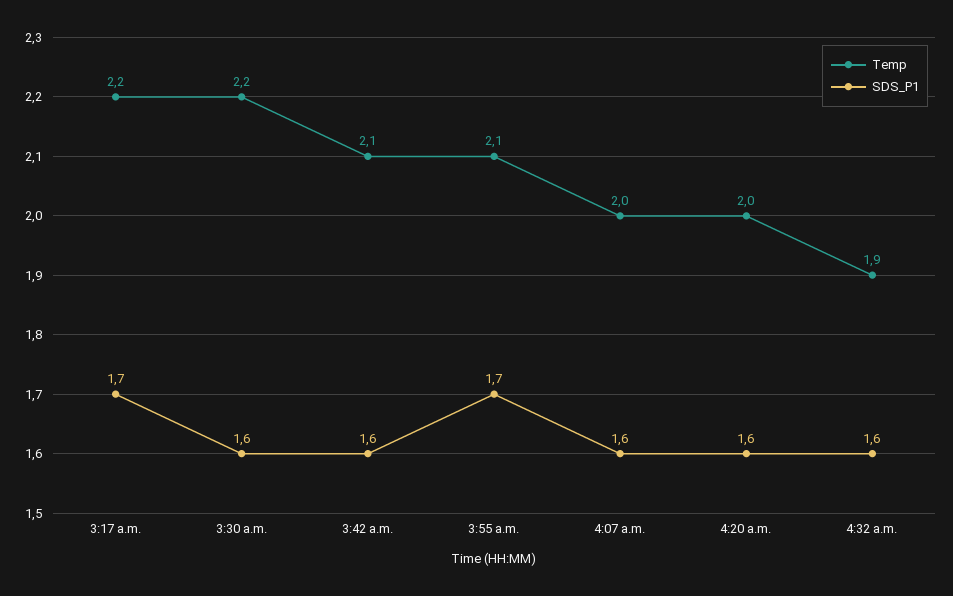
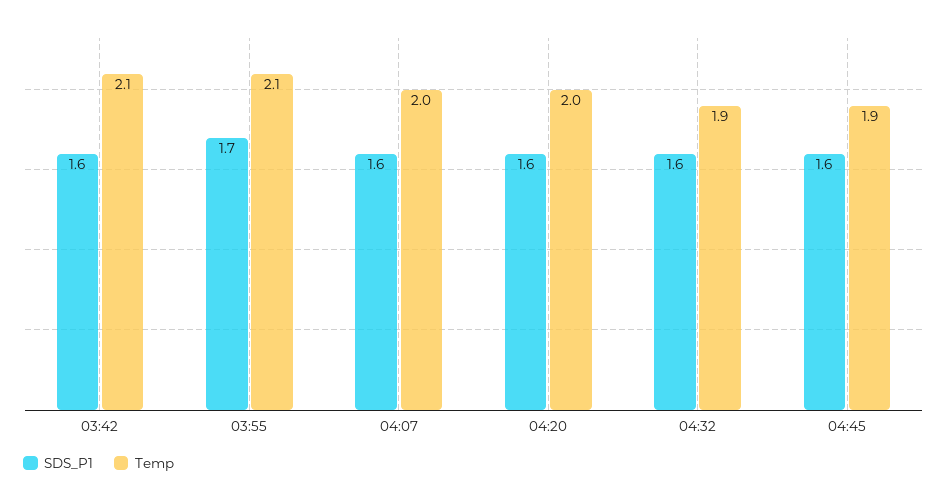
Temp, 3:17 a.m.: 2.2 -> none
SDS_P1, 3:17 a.m.: 1.7 -> none
Temp, 3:30 a.m.: 2.2 -> none
SDS_P1, 3:30 a.m.: 1.6 -> none
SDS_P1, 04:45: none -> 1.6
Temp, 04:45: none -> 1.9

